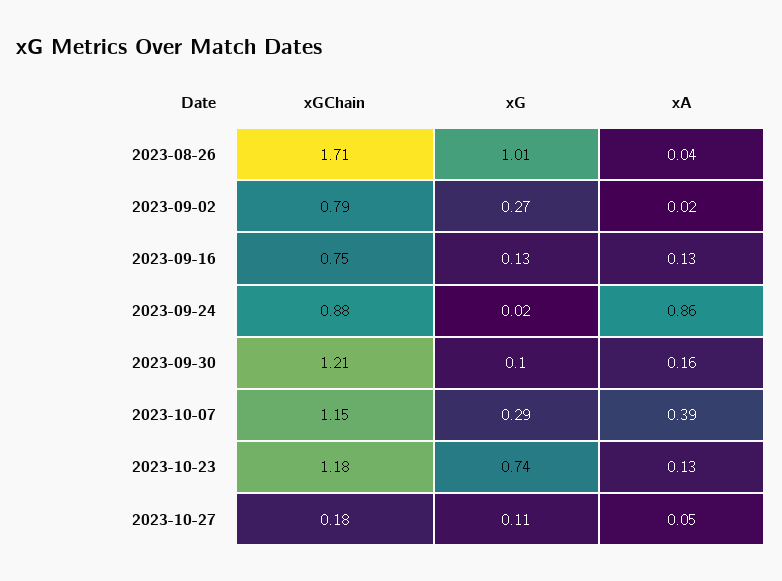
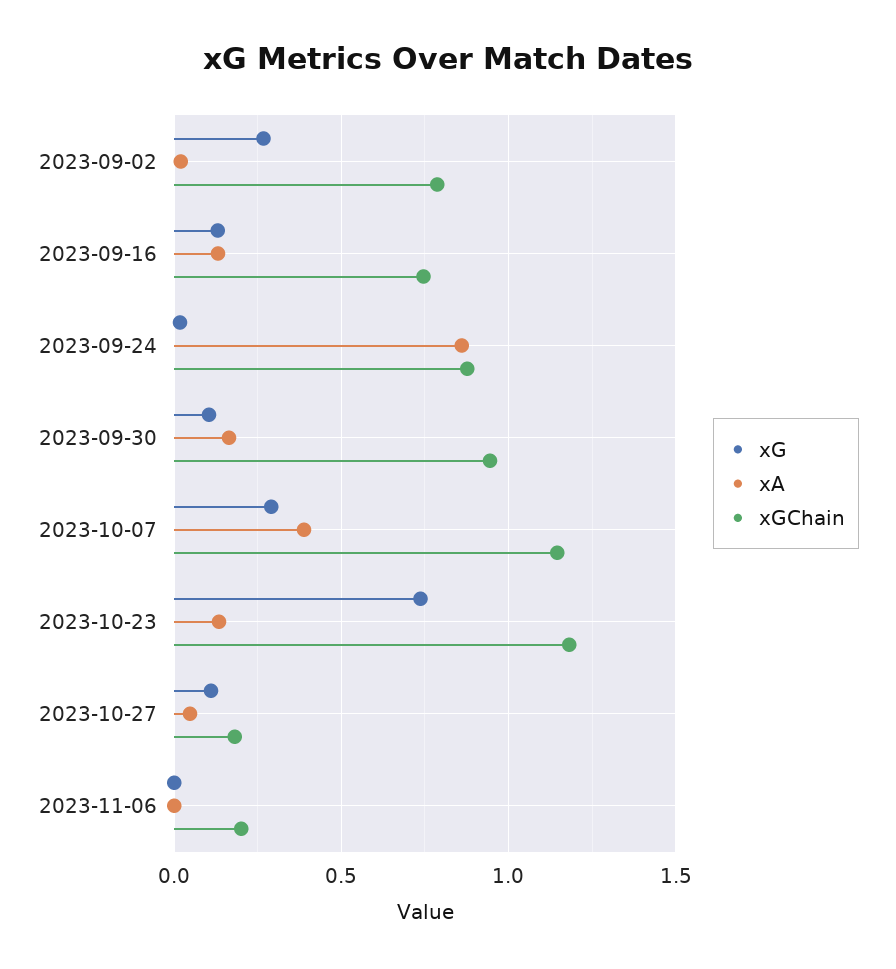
xGChain, 2023-08-26: 1.71 -> none
xG, 2023-08-26: 1.01 -> none
xA, 2023-08-26: 0.04 -> none
xGChain, 2023-09-30: 1.21 -> 0.95
xG, 2023-11-06: none -> 0
xA, 2023-11-06: none -> 0
xGChain, 2023-11-06: none -> 0.2

